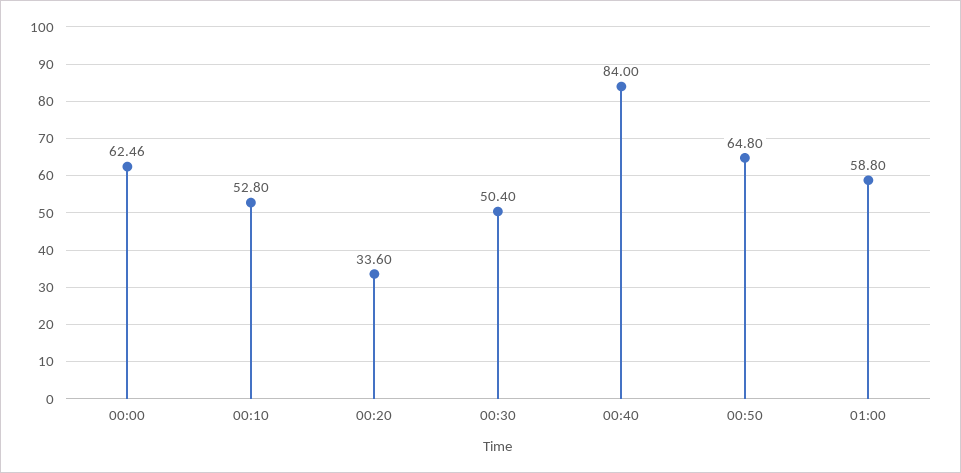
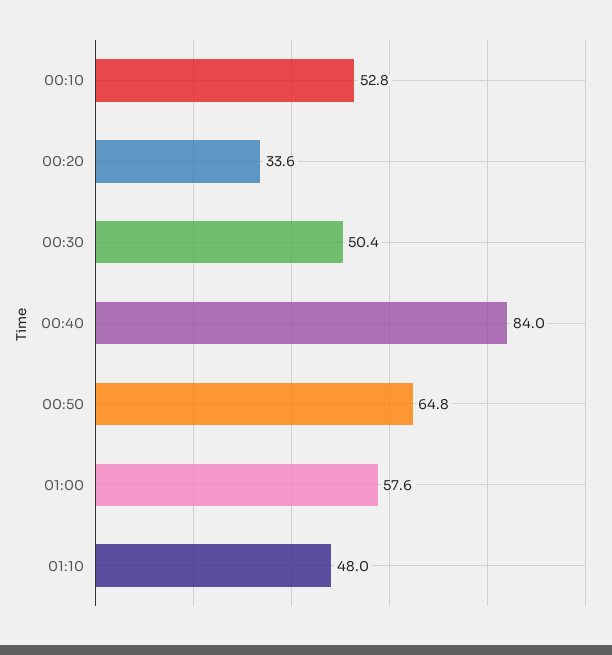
00:00: 62.46 -> none
01:00: 58.8 -> 57.6
01:10: none -> 48

